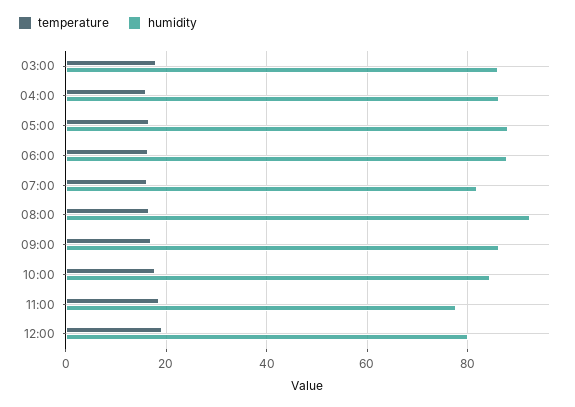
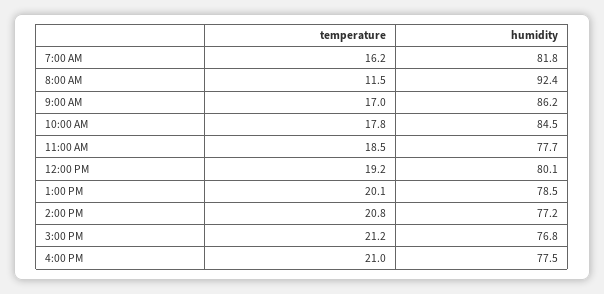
temperature, 03:00: 18 -> none
humidity, 03:00: 86 -> none
temperature, 04:00: 16 -> none
humidity, 04:00: 86 -> none
temperature, 05:00: 16 -> none
humidity, 05:00: 88 -> none
temperature, 06:00: 16 -> none
humidity, 06:00: 88 -> none
temperature, 08:00: 16 -> 11.5
temperature, 1:00 PM: none -> 20.1
humidity, 1:00 PM: none -> 78.5
temperature, 2:00 PM: none -> 20.8
humidity, 2:00 PM: none -> 77.2
temperature, 3:00 PM: none -> 21.2
humidity, 3:00 PM: none -> 76.8
temperature, 4:00 PM: none -> 21
humidity, 4:00 PM: none -> 77.5

